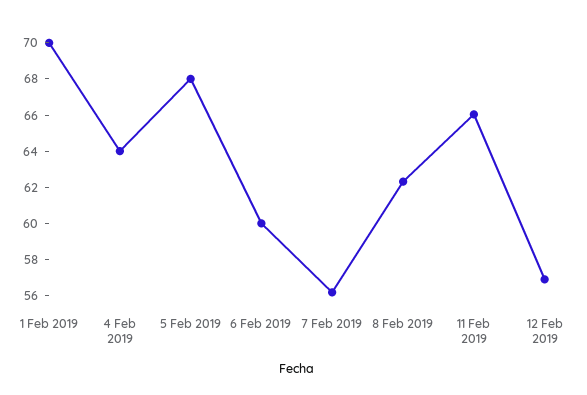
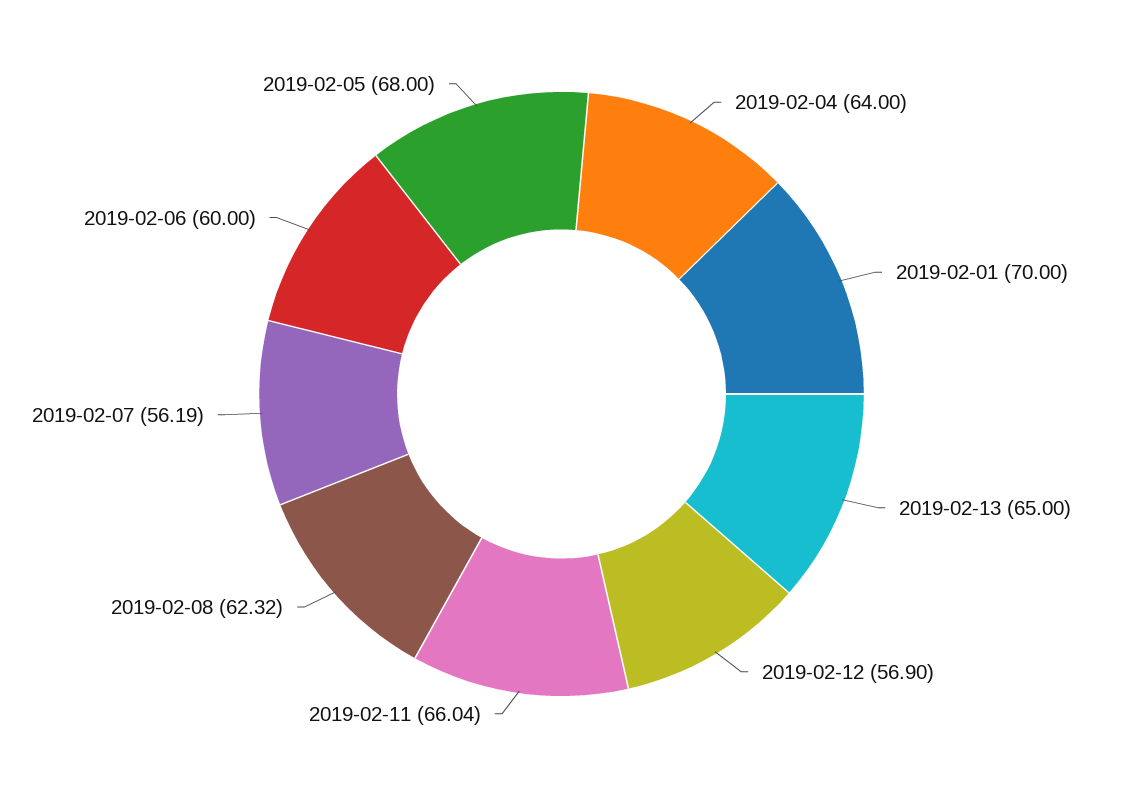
2019-02-13: none -> 65

